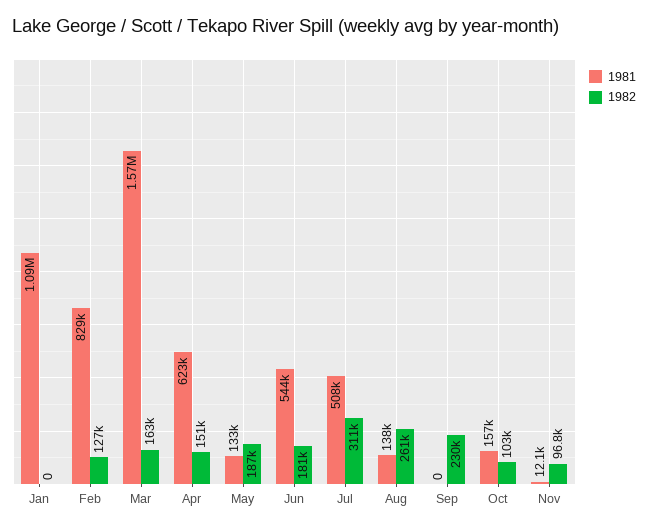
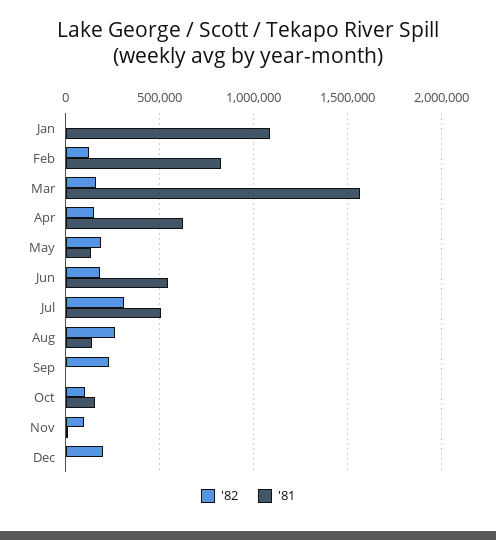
1982, Dec: none -> 200000
1981, Dec: none -> 0

